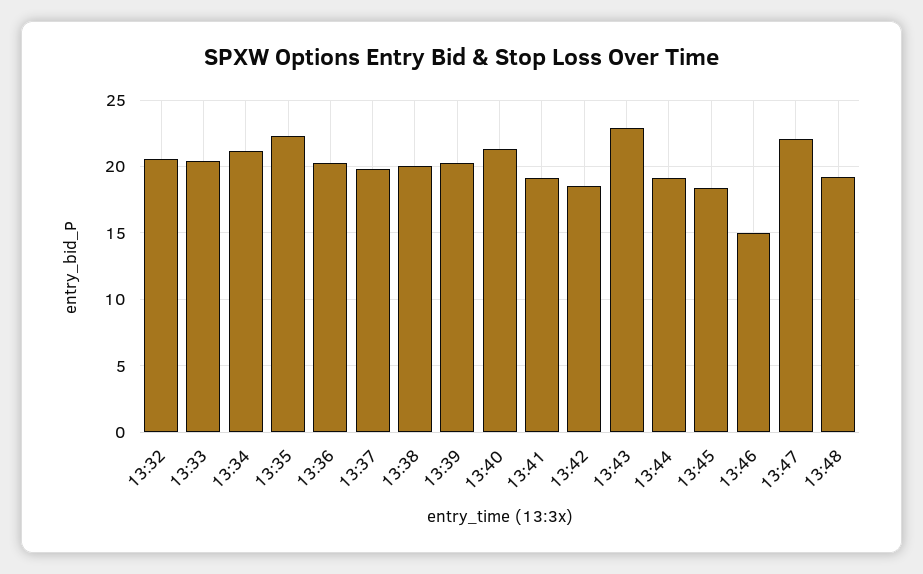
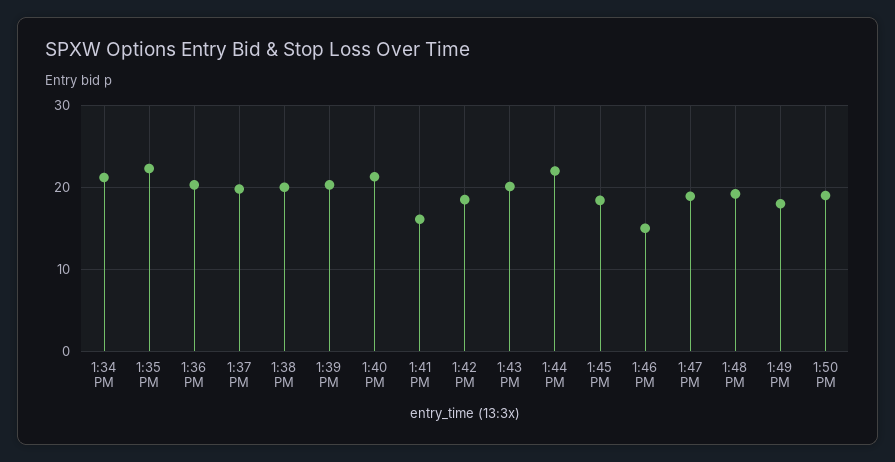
13:32: 20.5 -> none
13:33: 20.5 -> none
13:41: 19 -> 16
13:43: 23 -> 20
13:44: 19 -> 22
13:47: 22 -> 19
1:49 PM: none -> 18
1:50 PM: none -> 19

